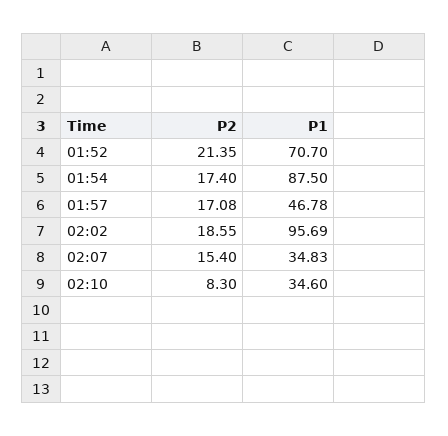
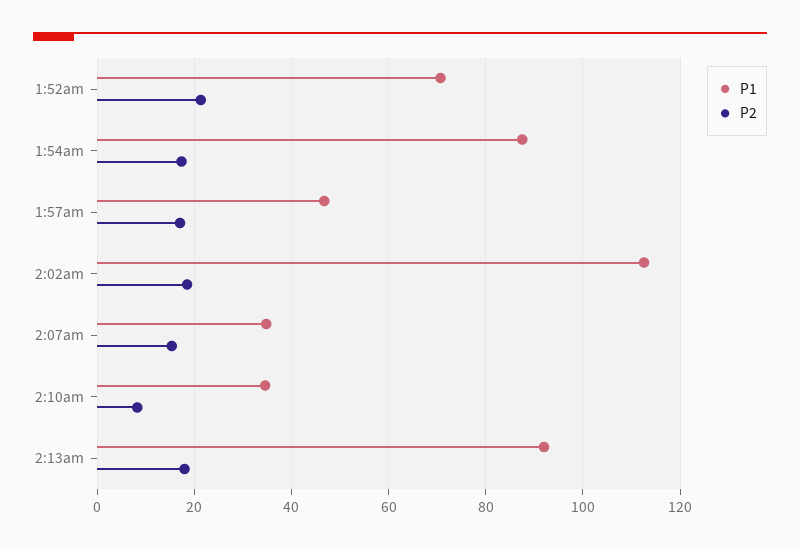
P1, 02:02: 95.69 -> 112
P1, 2:13am: none -> 92
P2, 2:13am: none -> 18

